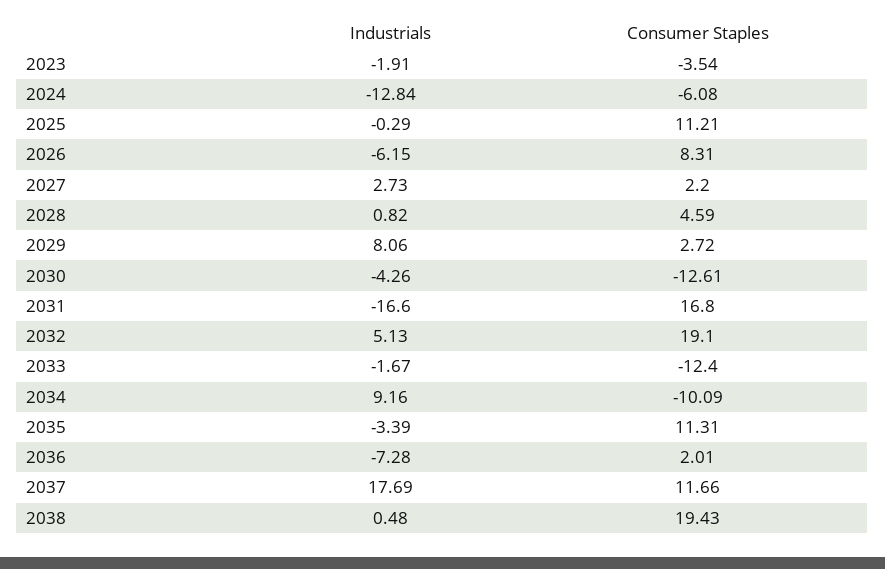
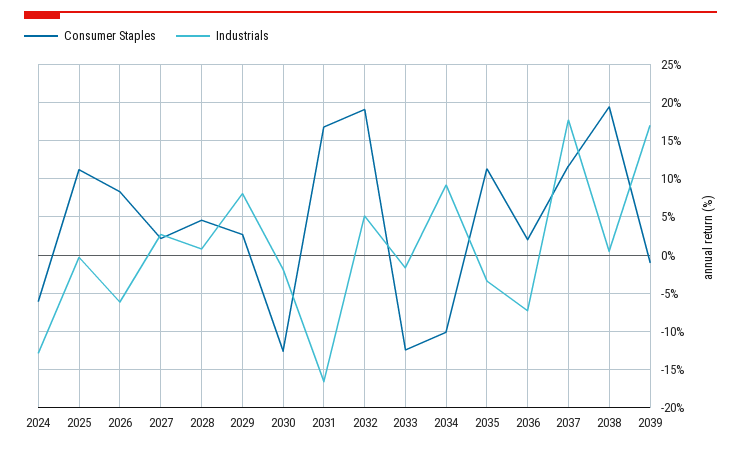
Industrials, 2023: -1.91 -> none
Consumer Staples, 2023: -3.54 -> none
Industrials, 2030: -4.26 -> -2
Consumer Staples, 2039: none -> -1
Industrials, 2039: none -> 17

